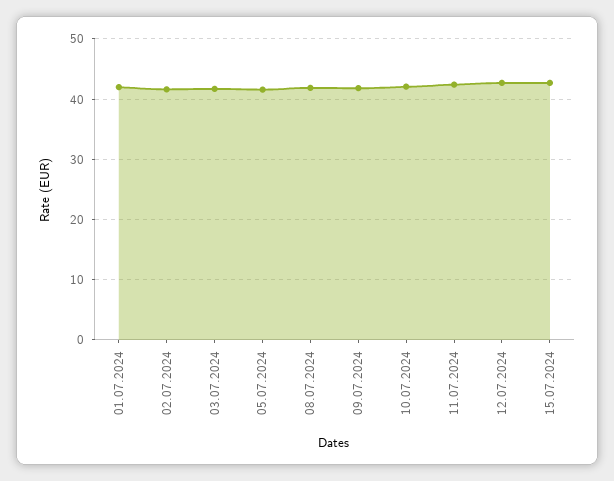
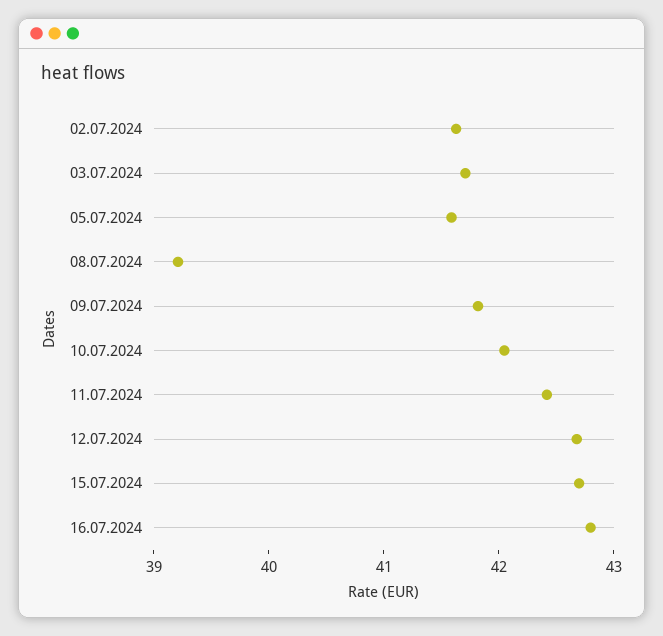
01.07.2024: 42 -> none
08.07.2024: 42 -> 39.2
16.07.2024: none -> 42.8

